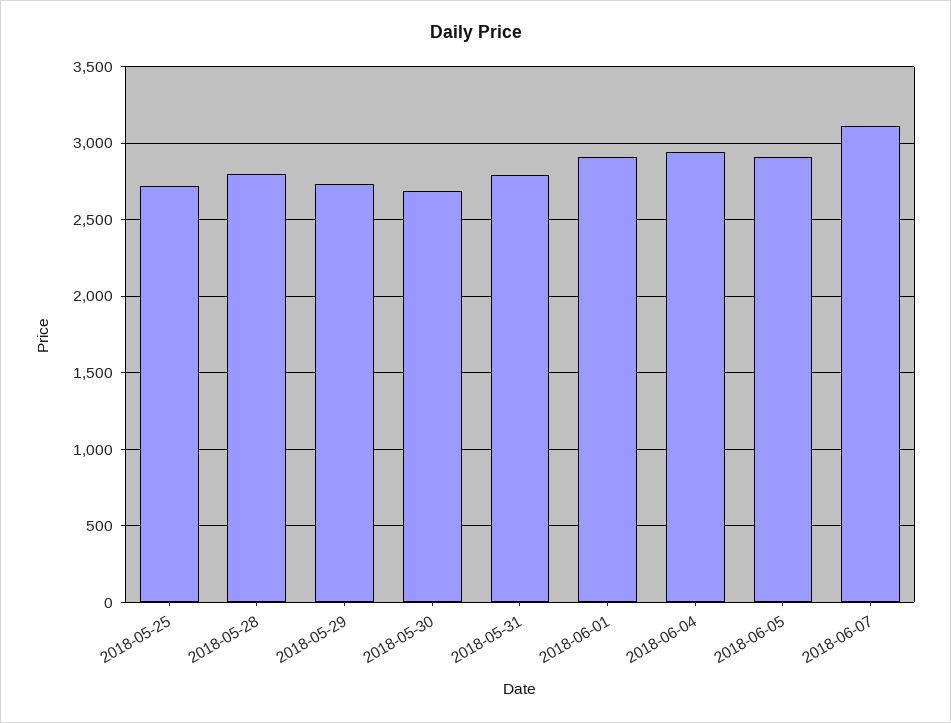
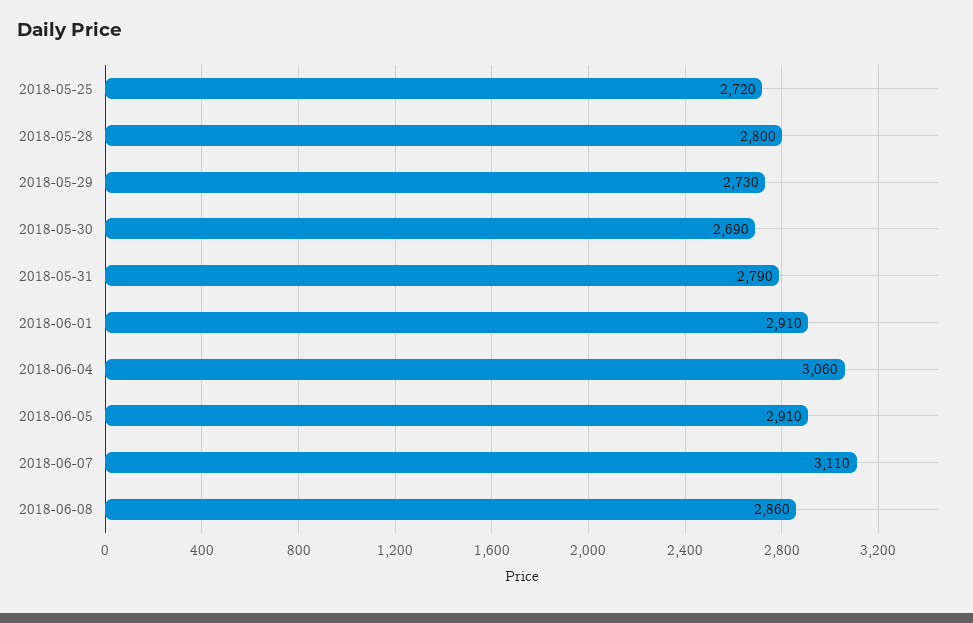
2018-06-04: 2950 -> 3060
2018-06-08: none -> 2860

